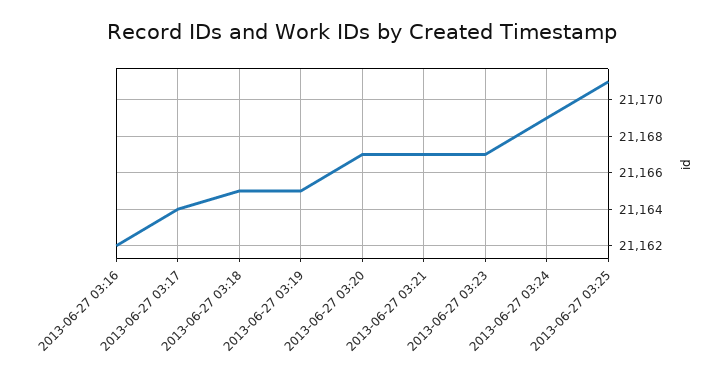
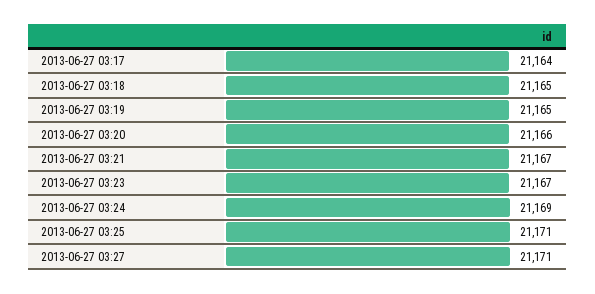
2013-06-27 03:16: 21162 -> none
2013-06-27 03:20: 21167 -> 21166
2013-06-27 03:27: none -> 21171

